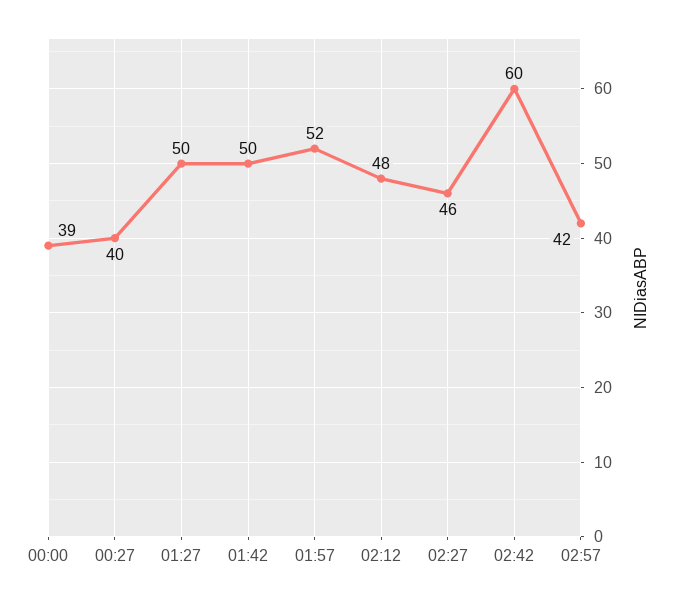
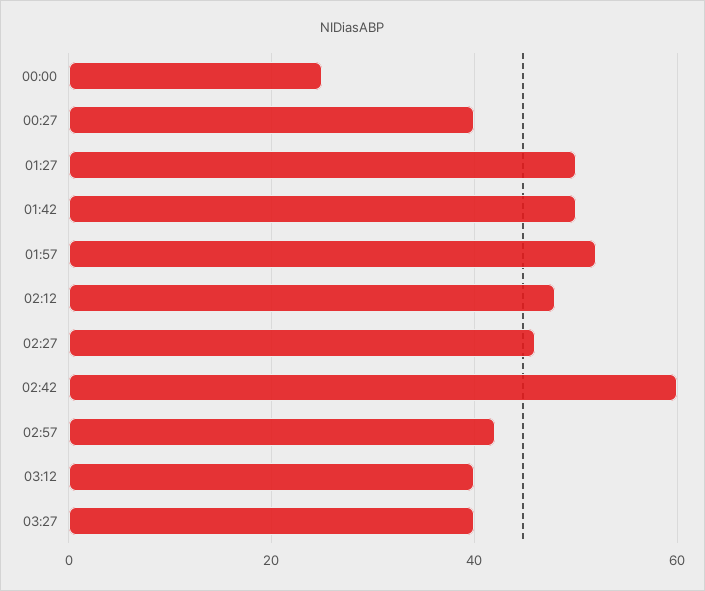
00:00: 39 -> 25
03:12: none -> 40
03:27: none -> 40

